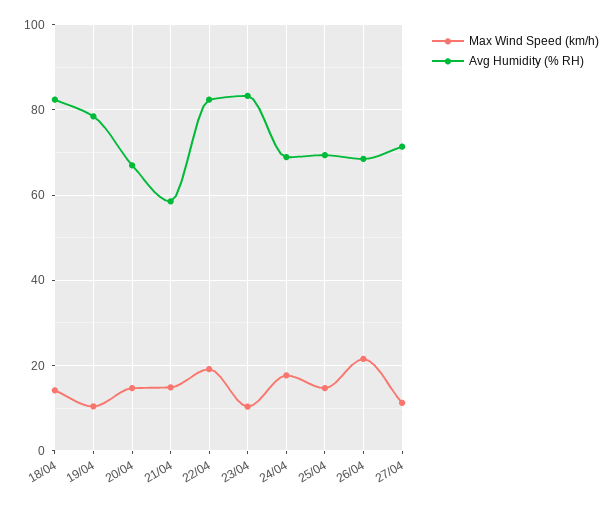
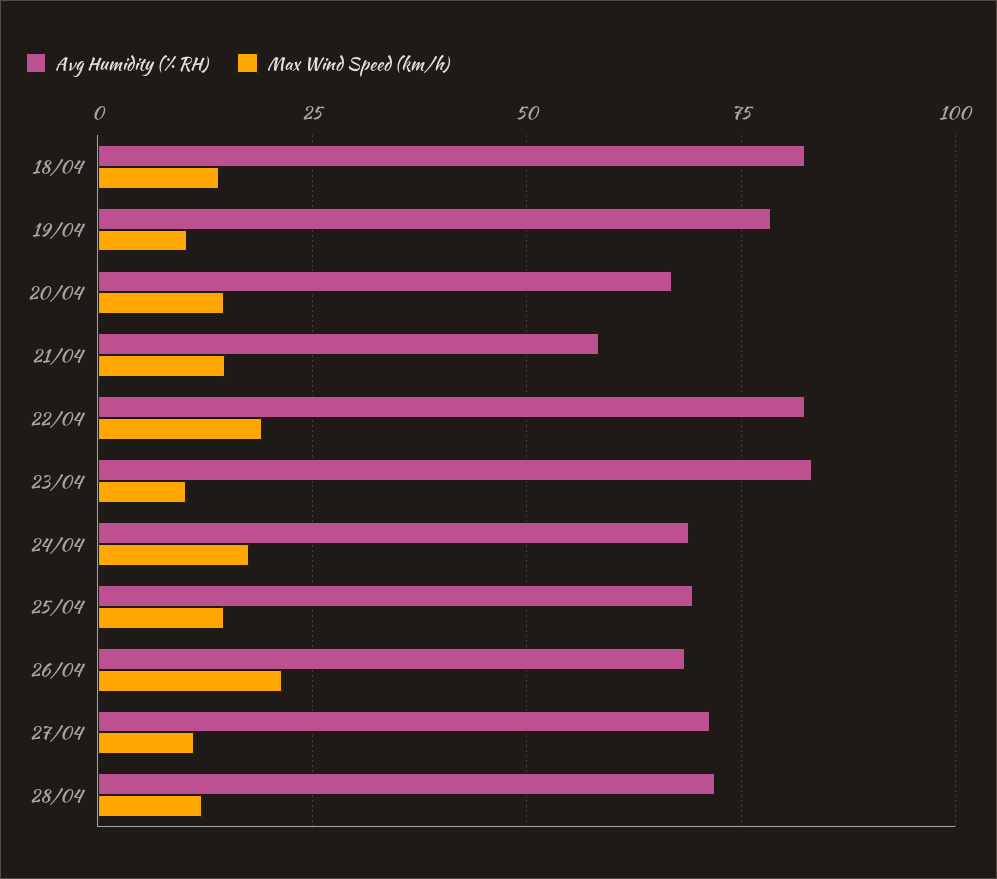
Avg Humidity (% RH), 28/04: none -> 72.5
Max Wind Speed (km/h), 28/04: none -> 12.5

